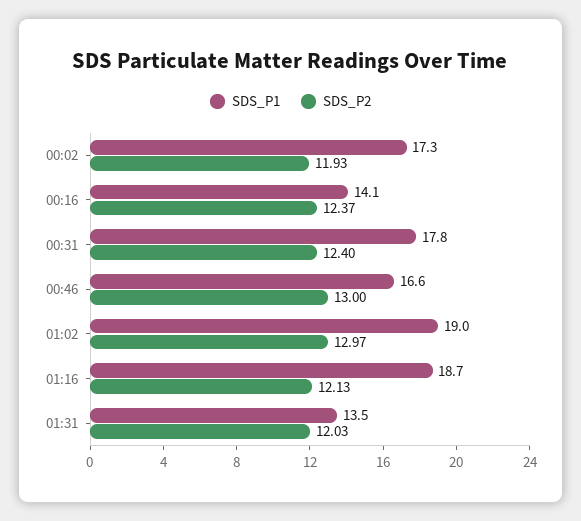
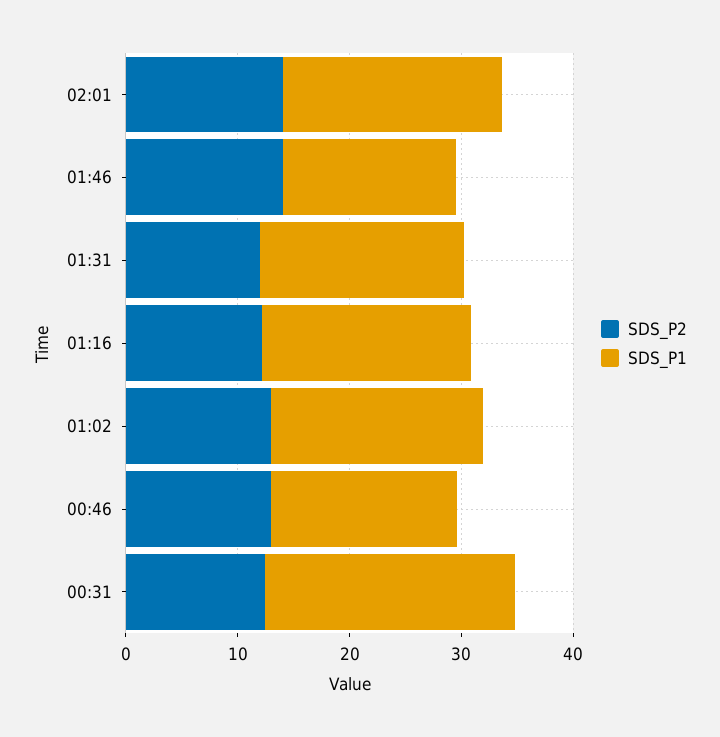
SDS_P1, 00:02: 17.3 -> none
SDS_P2, 00:02: 11.93 -> none
SDS_P1, 00:16: 14.1 -> none
SDS_P2, 00:16: 12.37 -> none
SDS_P1, 00:31: 17.8 -> 22
SDS_P1, 01:31: 13.5 -> 18
SDS_P2, 02:01: none -> 14
SDS_P1, 02:01: none -> 20
SDS_P2, 01:46: none -> 14
SDS_P1, 01:46: none -> 16

